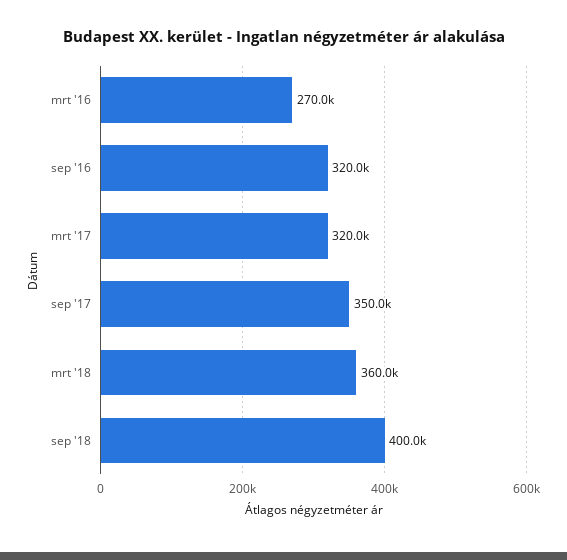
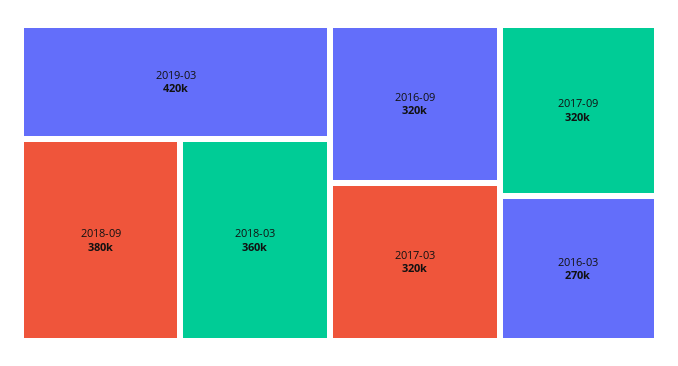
sep '17: 350000 -> 320000
sep '18: 400000 -> 380000
2019-03: none -> 420000

